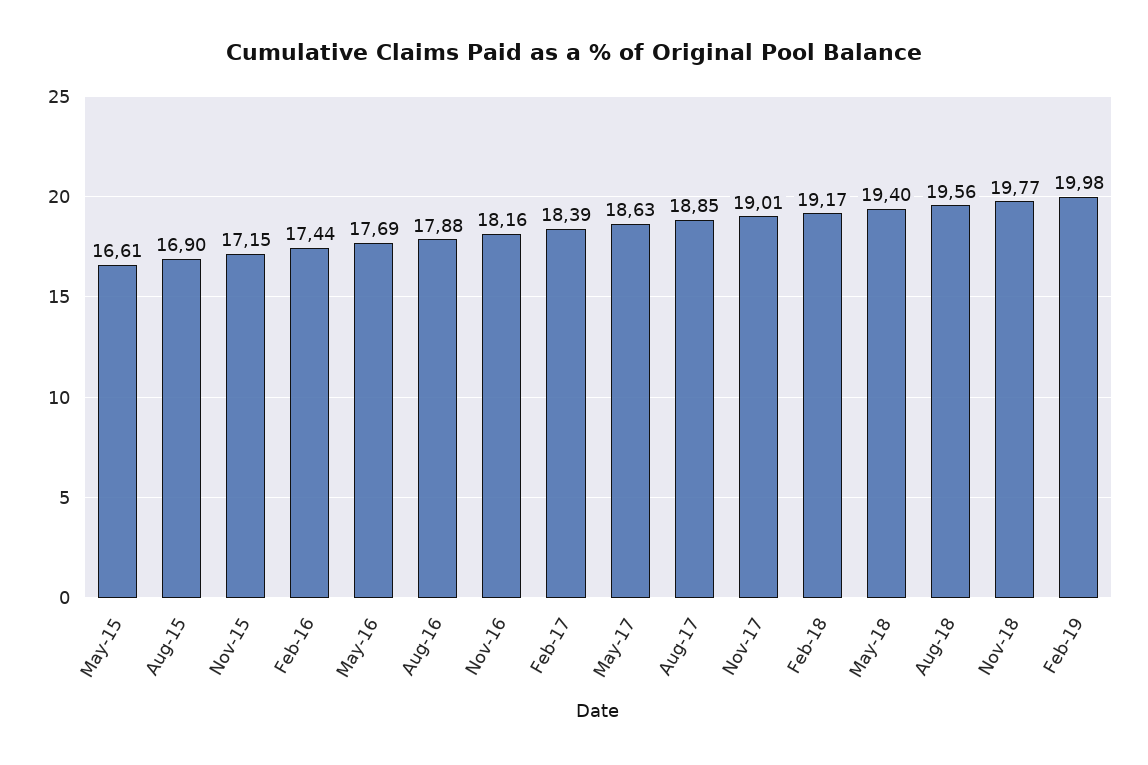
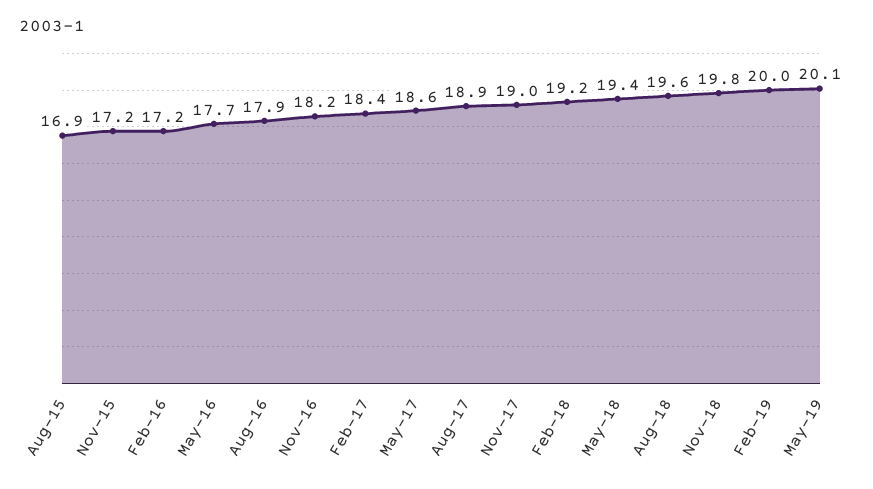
May-15: 16.61 -> none
Feb-16: 17.44 -> 17.2
May-19: none -> 20.1

